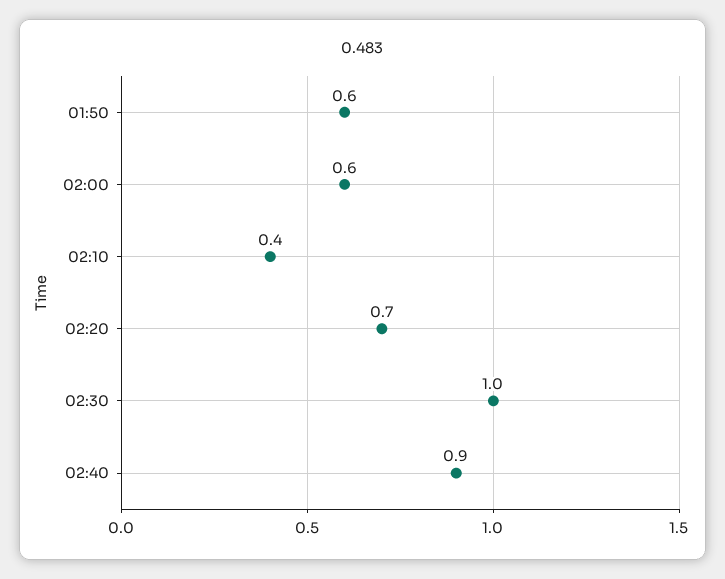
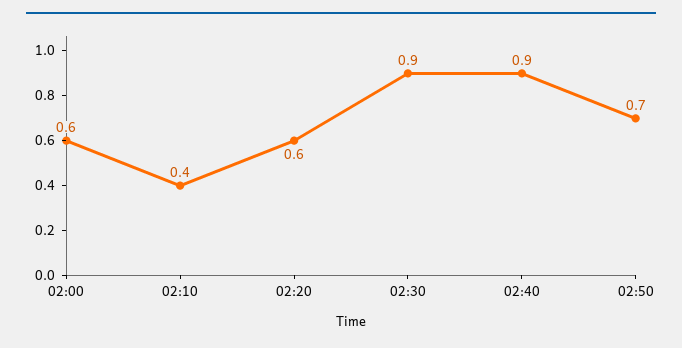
01:50: 0.6 -> none
02:20: 0.7 -> 0.6
02:30: 1 -> 0.9
02:50: none -> 0.7

